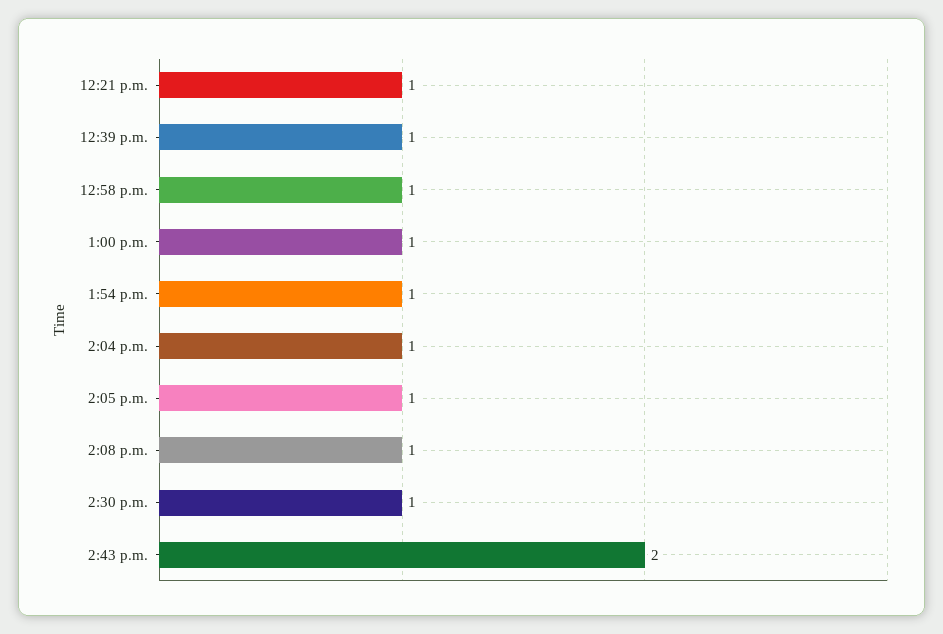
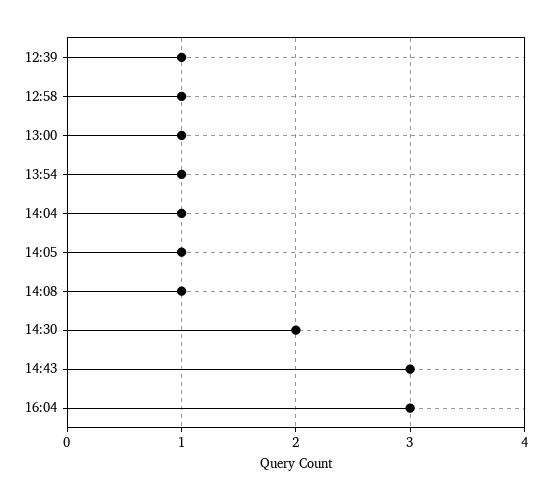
12:21 p.m.: 1 -> none
2:30 p.m.: 1 -> 2
2:43 p.m.: 2 -> 3
16:04: none -> 3

